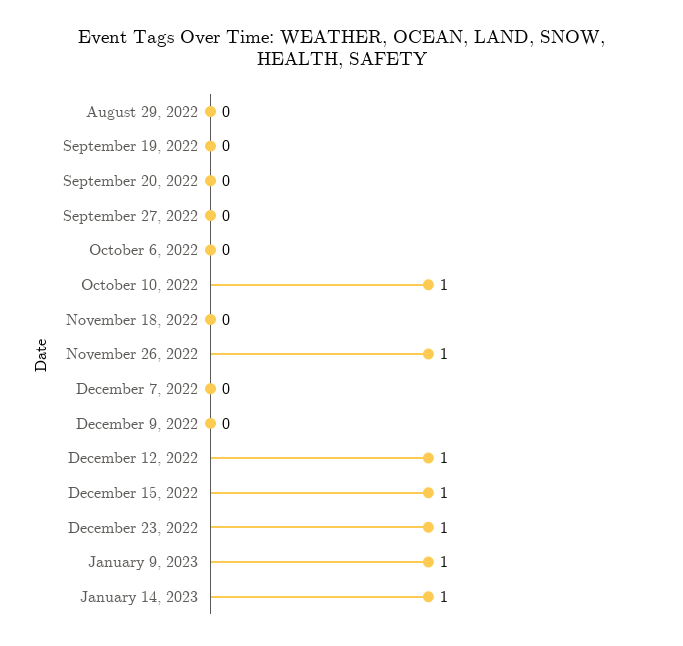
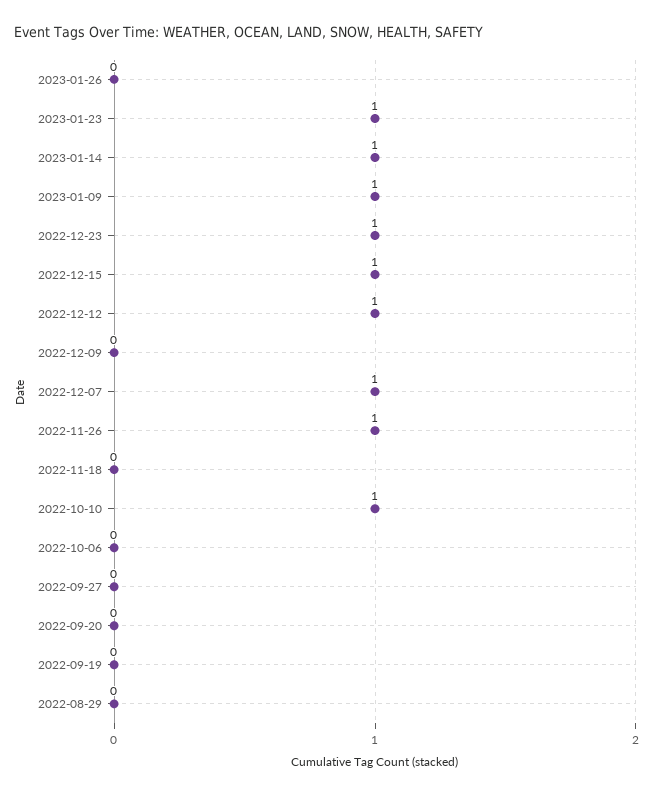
December 7, 2022: 0 -> 1
2023-01-26: none -> 0
2023-01-23: none -> 1

